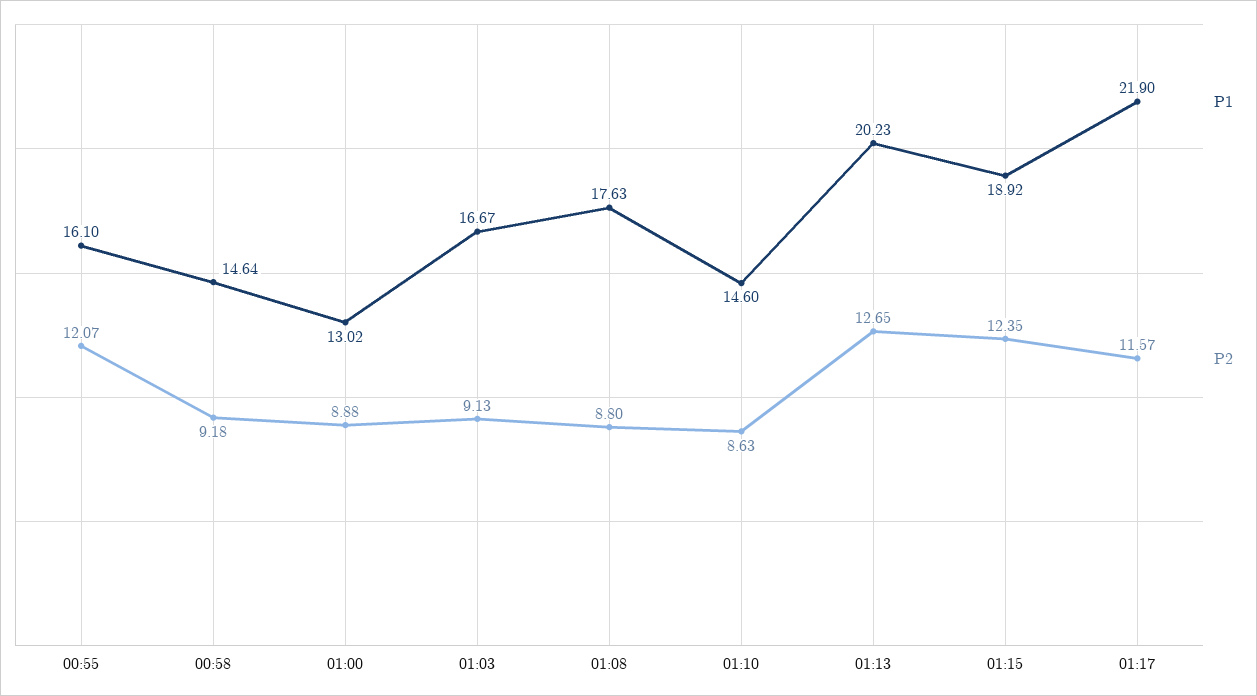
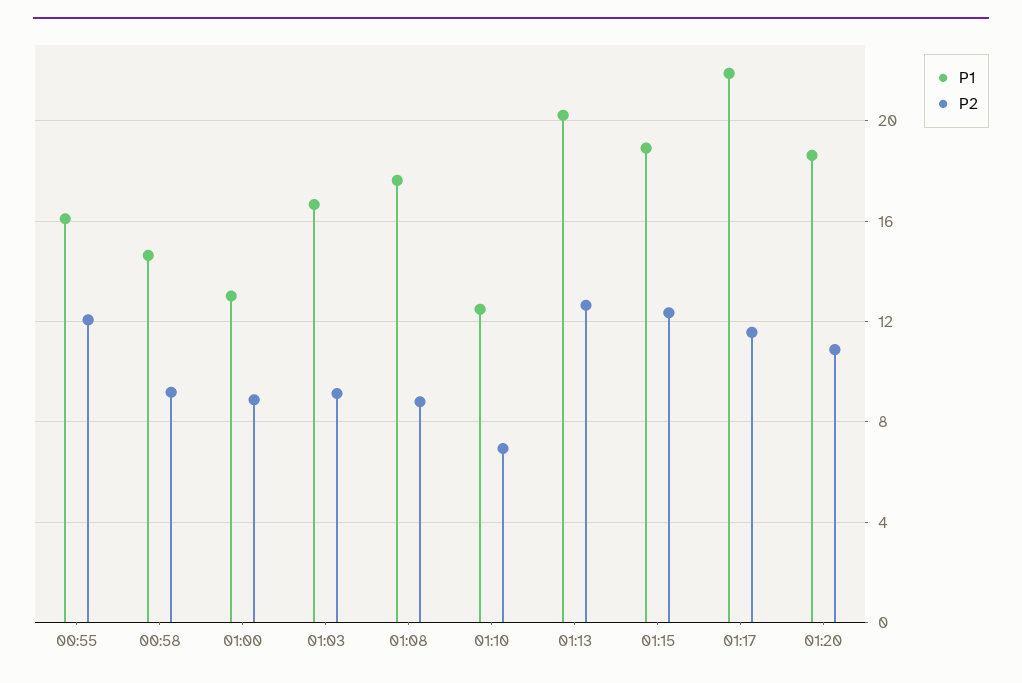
P1, 01:10: 14.6 -> 12.5
P2, 01:10: 8.63 -> 7
P1, 01:20: none -> 18.5
P2, 01:20: none -> 11

